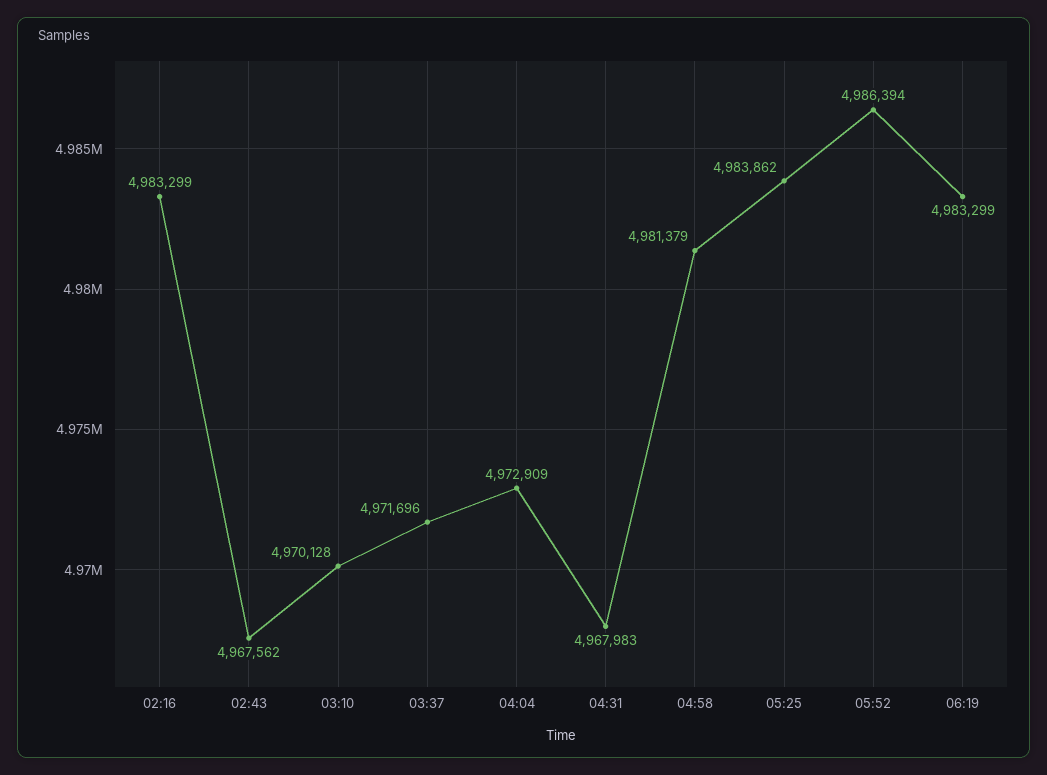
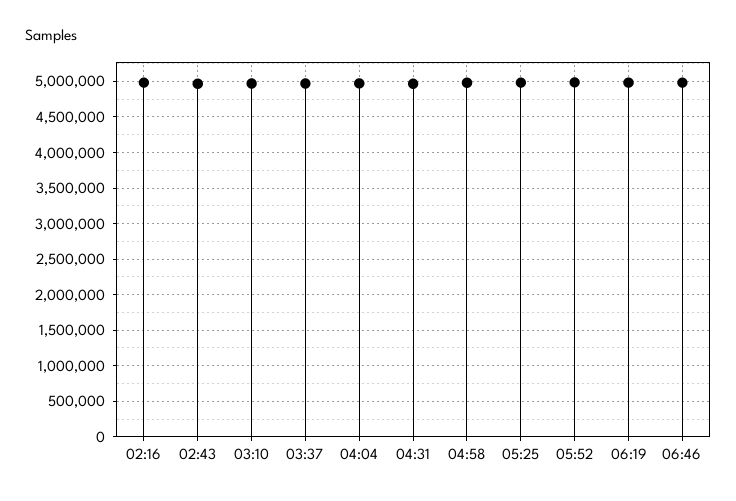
06:46: none -> 5000000

